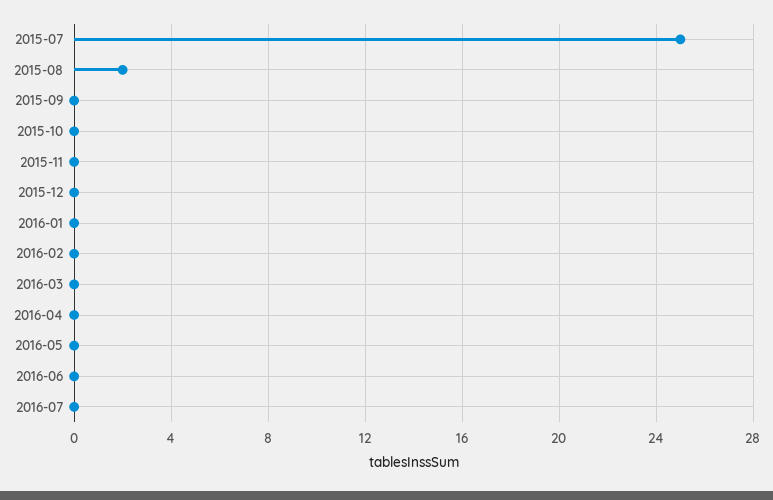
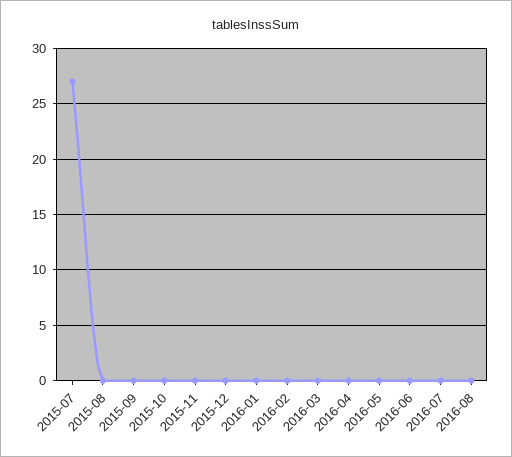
2015-07: 25 -> 27
2015-08: 2 -> 0
2016-08: none -> 0

